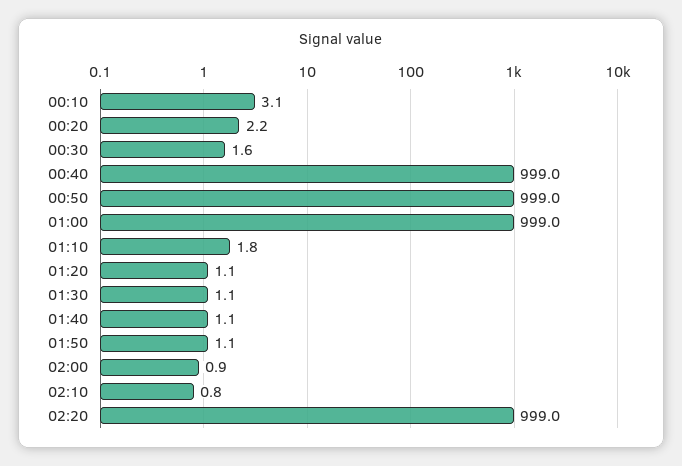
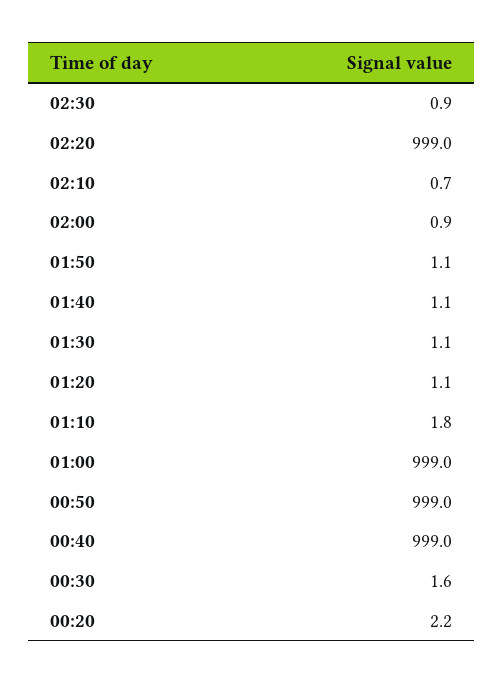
00:10: 3.1 -> none
02:10: 0.8 -> 0.7
02:30: none -> 0.9

